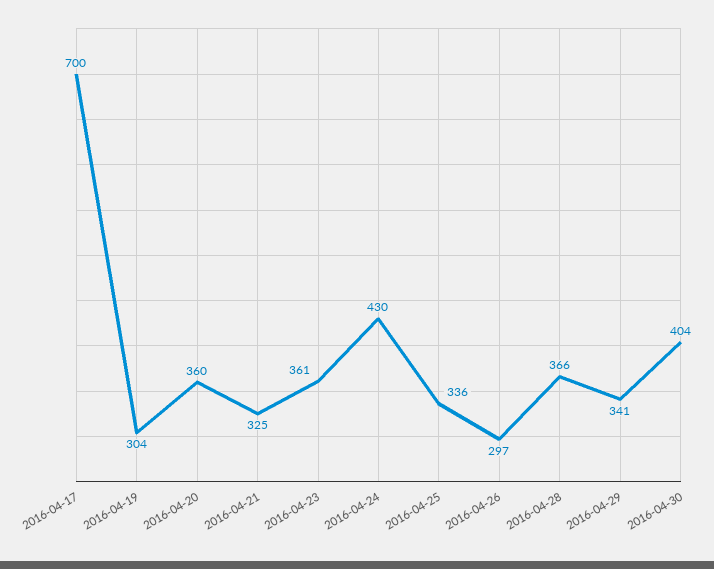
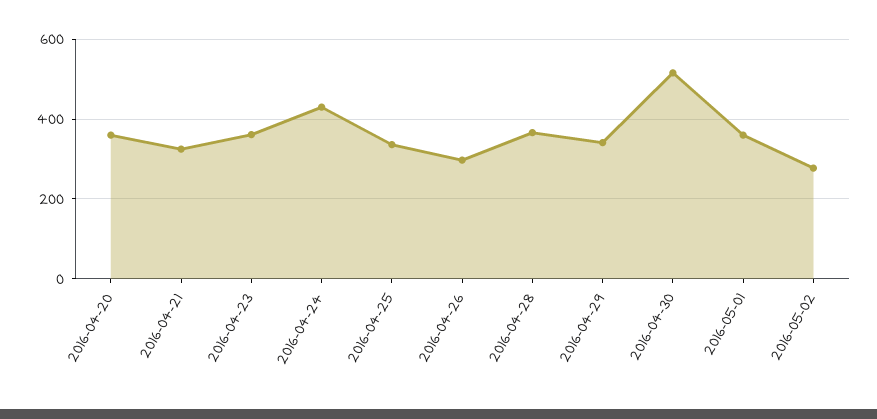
2016-04-17: 700 -> none
2016-04-19: 304 -> none
2016-04-30: 404 -> 520
2016-05-01: none -> 360
2016-05-02: none -> 280

